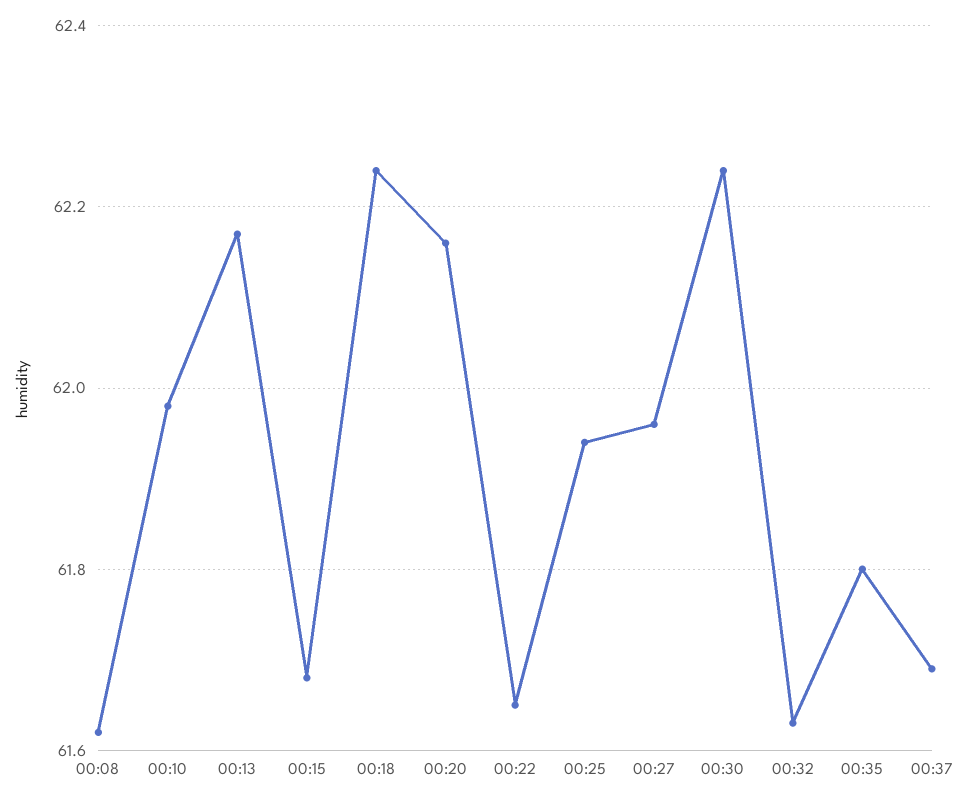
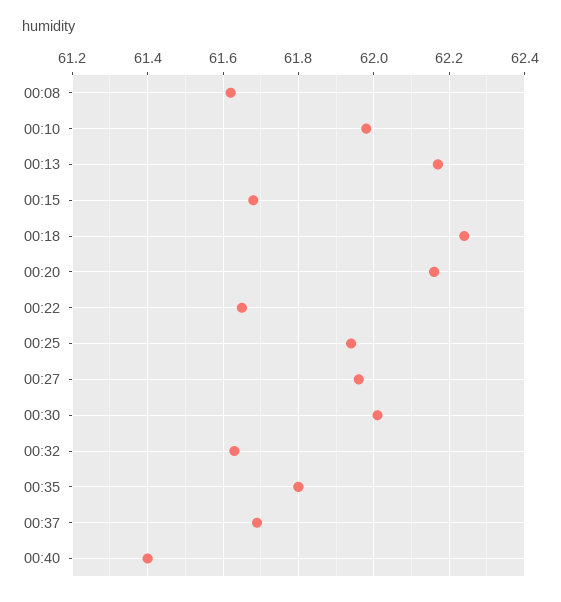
00:30: 62.25 -> 62
00:40: none -> 61.4

